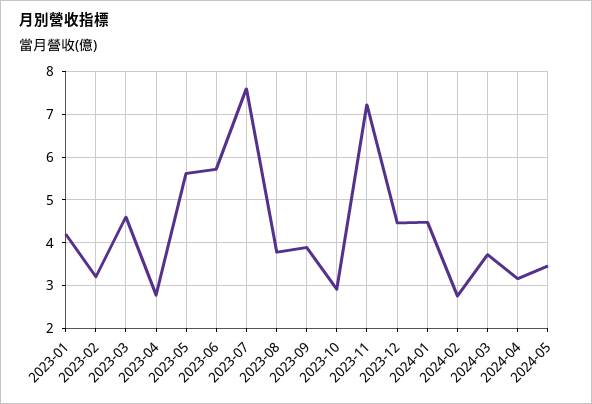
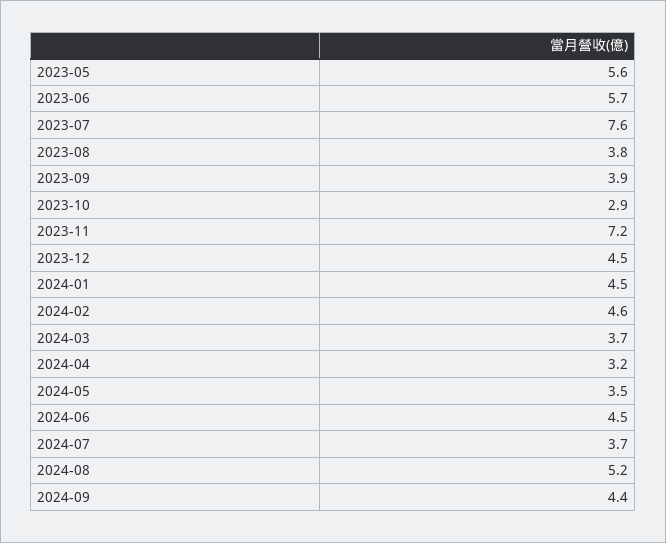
2023-01: 4.2 -> none
2023-02: 3.2 -> none
2023-03: 4.6 -> none
2023-04: 2.8 -> none
2024-02: 2.8 -> 4.6
2024-06: none -> 4.5
2024-07: none -> 3.7
2024-08: none -> 5.2
2024-09: none -> 4.4

